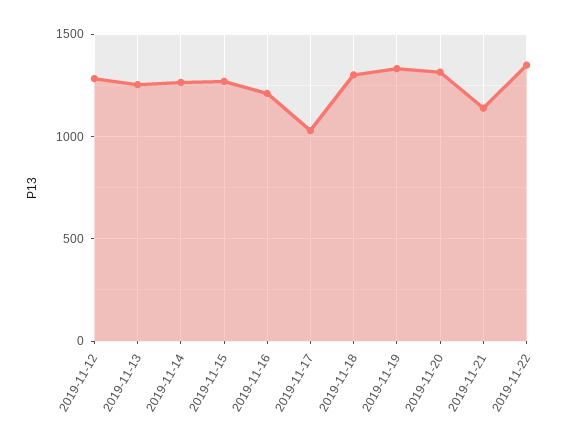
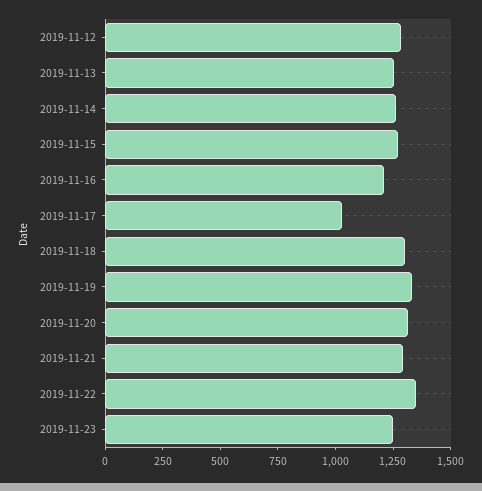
2019-11-21: 1150 -> 1300
2019-11-23: none -> 1250

